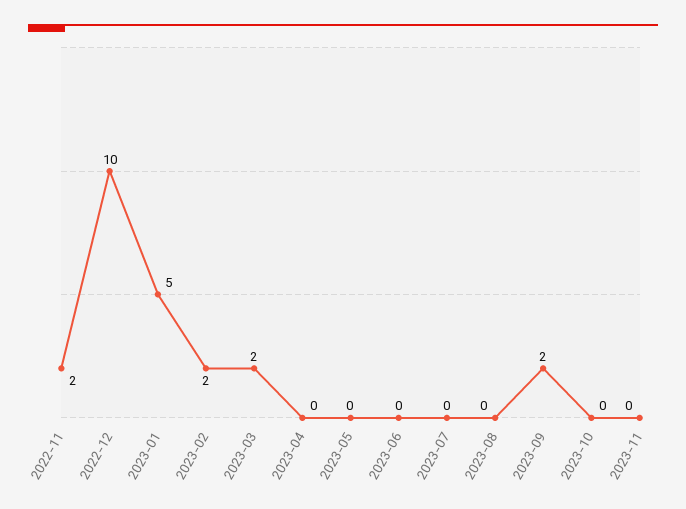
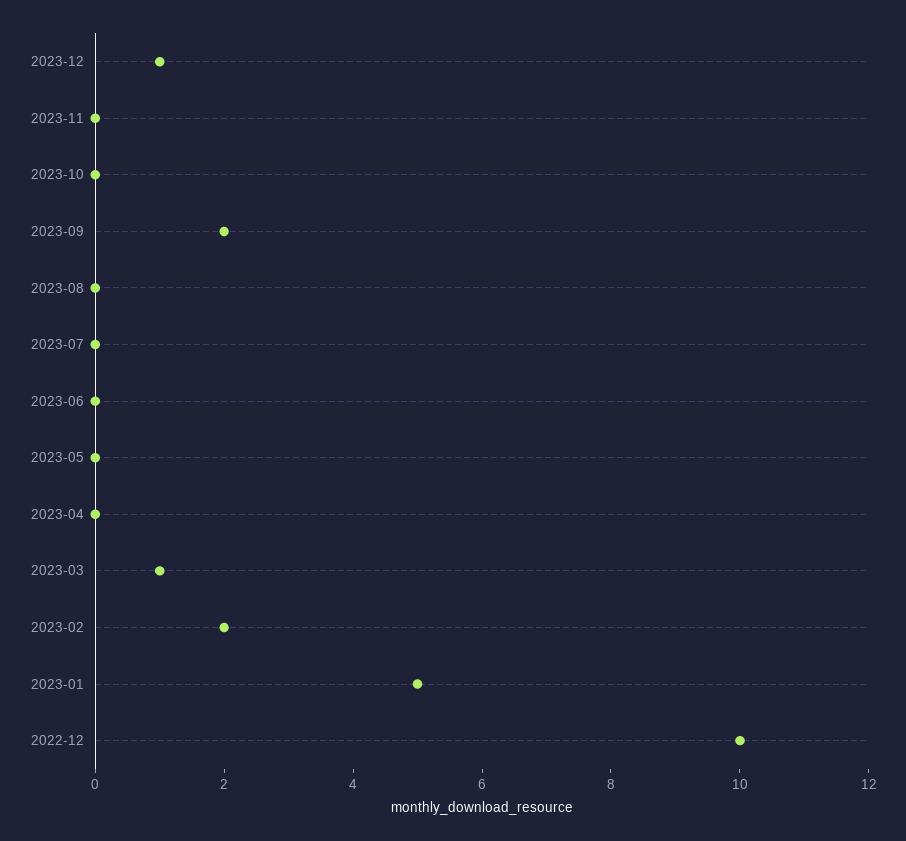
2022-11: 2 -> none
2023-03: 2 -> 1
2023-12: none -> 1

